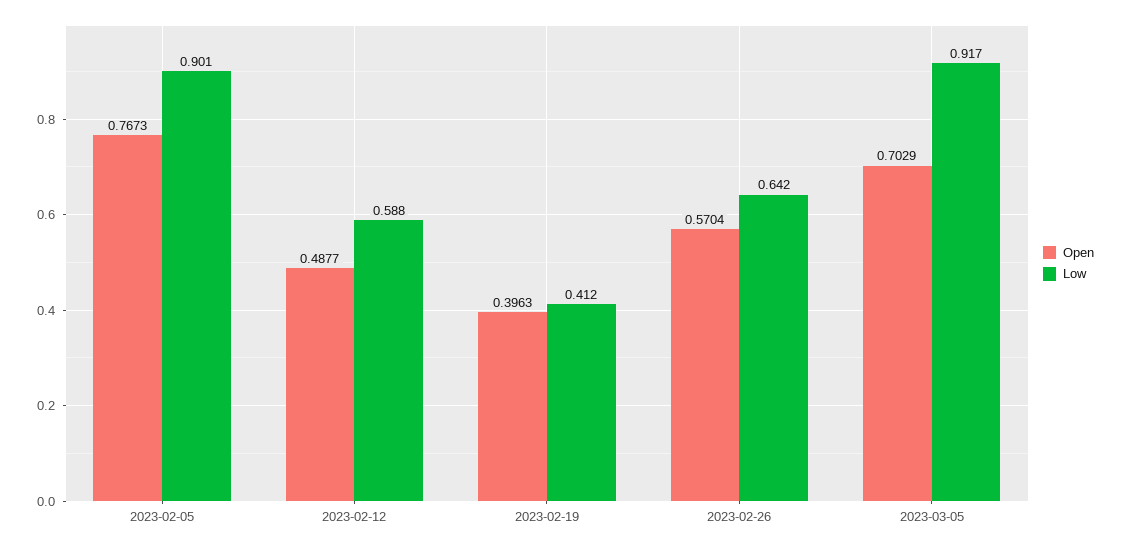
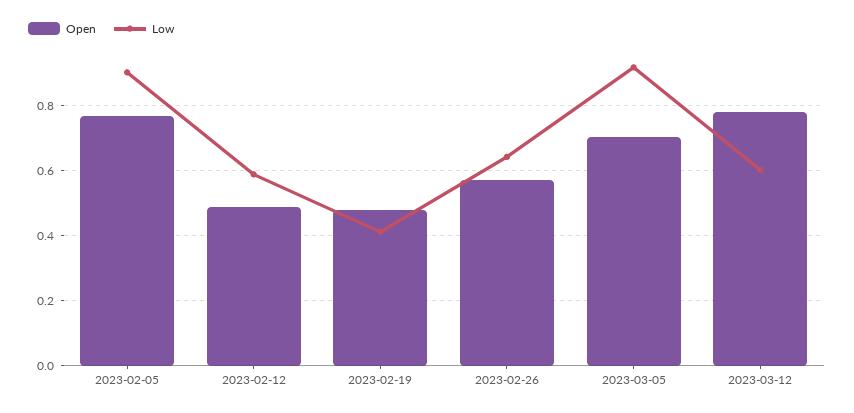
Open, 2023-02-19: 0.3963 -> 0.48
Open, 2023-03-12: none -> 0.78
Low, 2023-03-12: none -> 0.6

